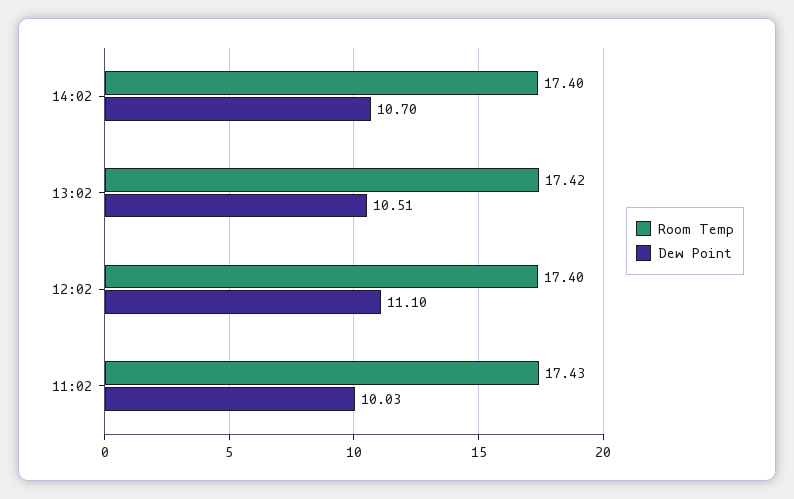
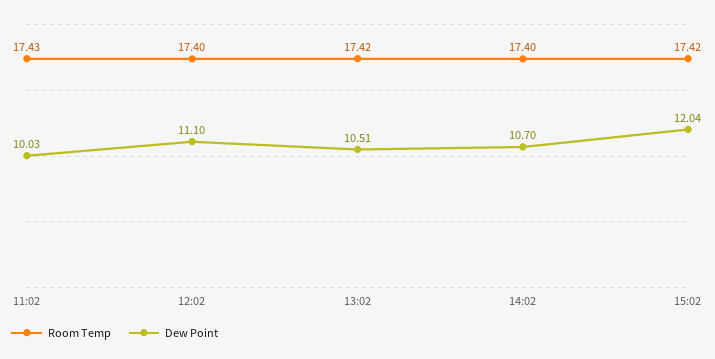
Room Temp, 15:02: none -> 17.42
Dew Point, 15:02: none -> 12.04

